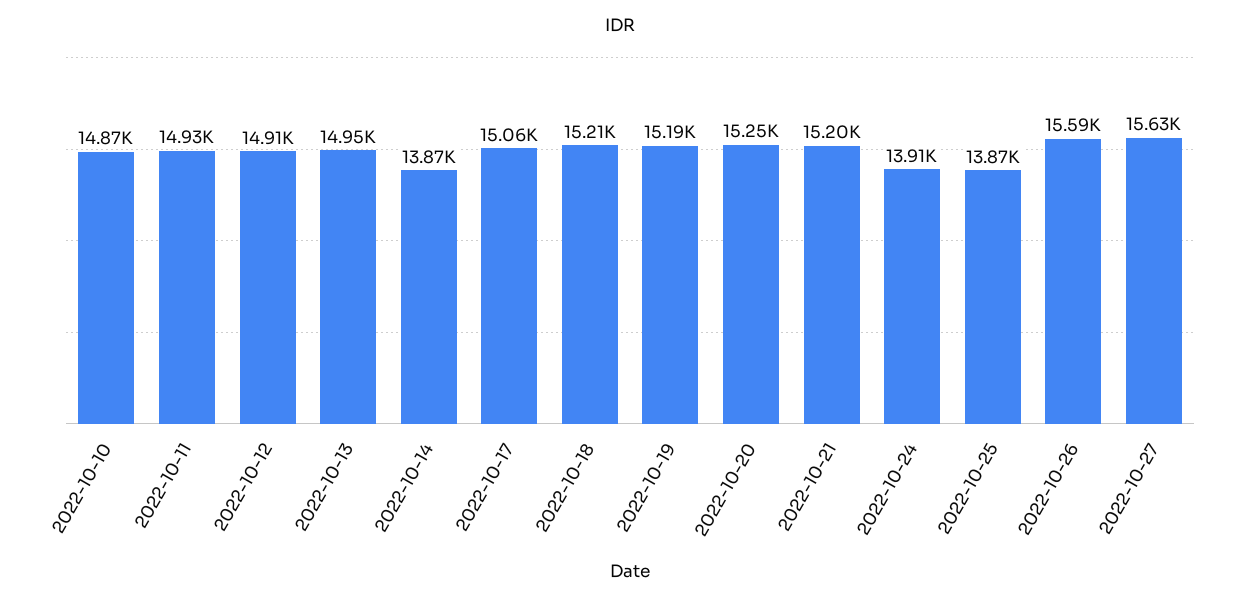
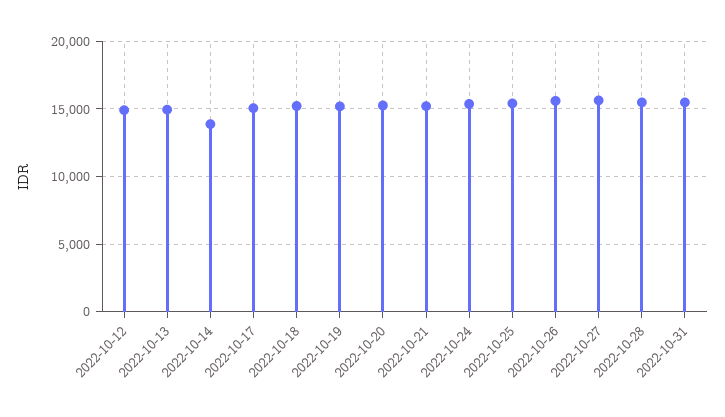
2022-10-10: 14870 -> none
2022-10-11: 14930 -> none
2022-10-24: 13910 -> 15500
2022-10-25: 13870 -> 15500
2022-10-28: none -> 15500
2022-10-31: none -> 15500

